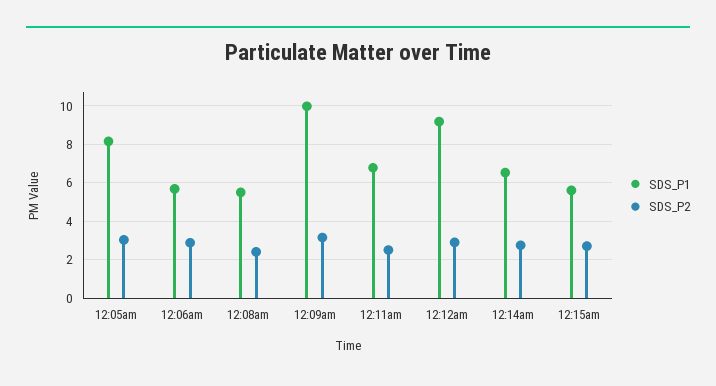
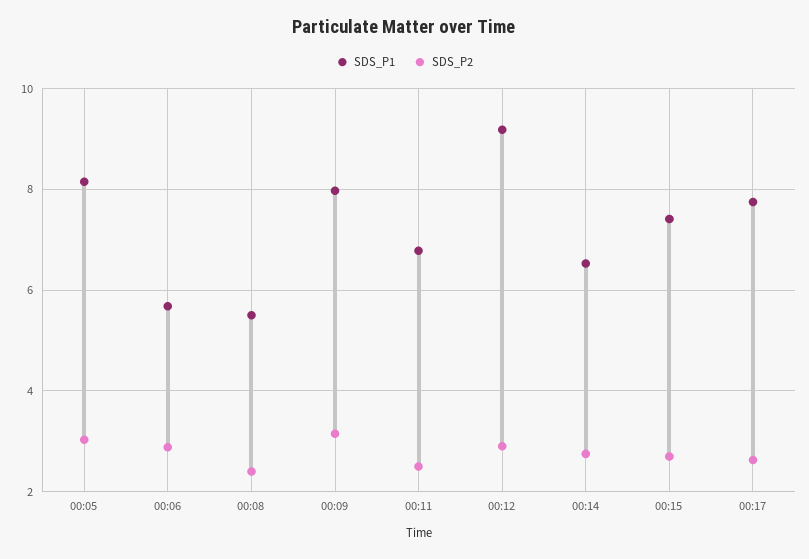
SDS_P1, 12:09am: 10 -> 8
SDS_P1, 12:15am: 5.5 -> 7.4
SDS_P1, 00:17: none -> 7.8
SDS_P2, 00:17: none -> 2.6

